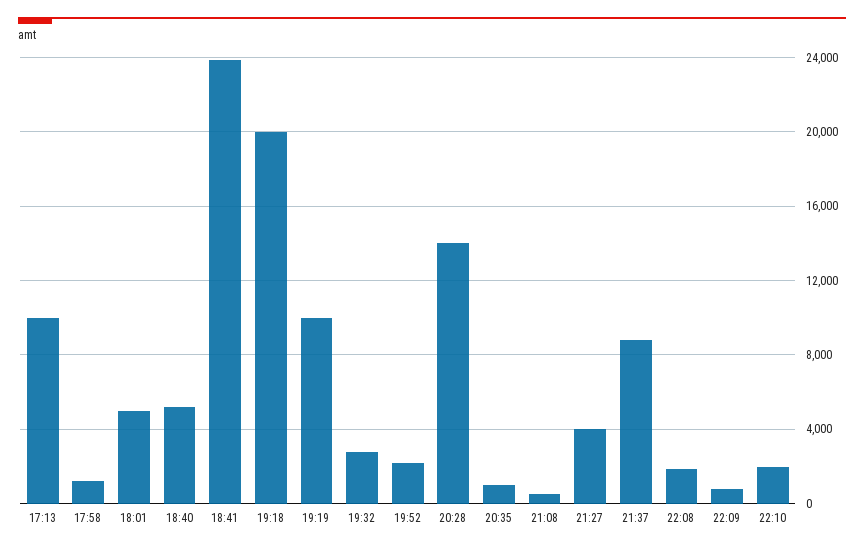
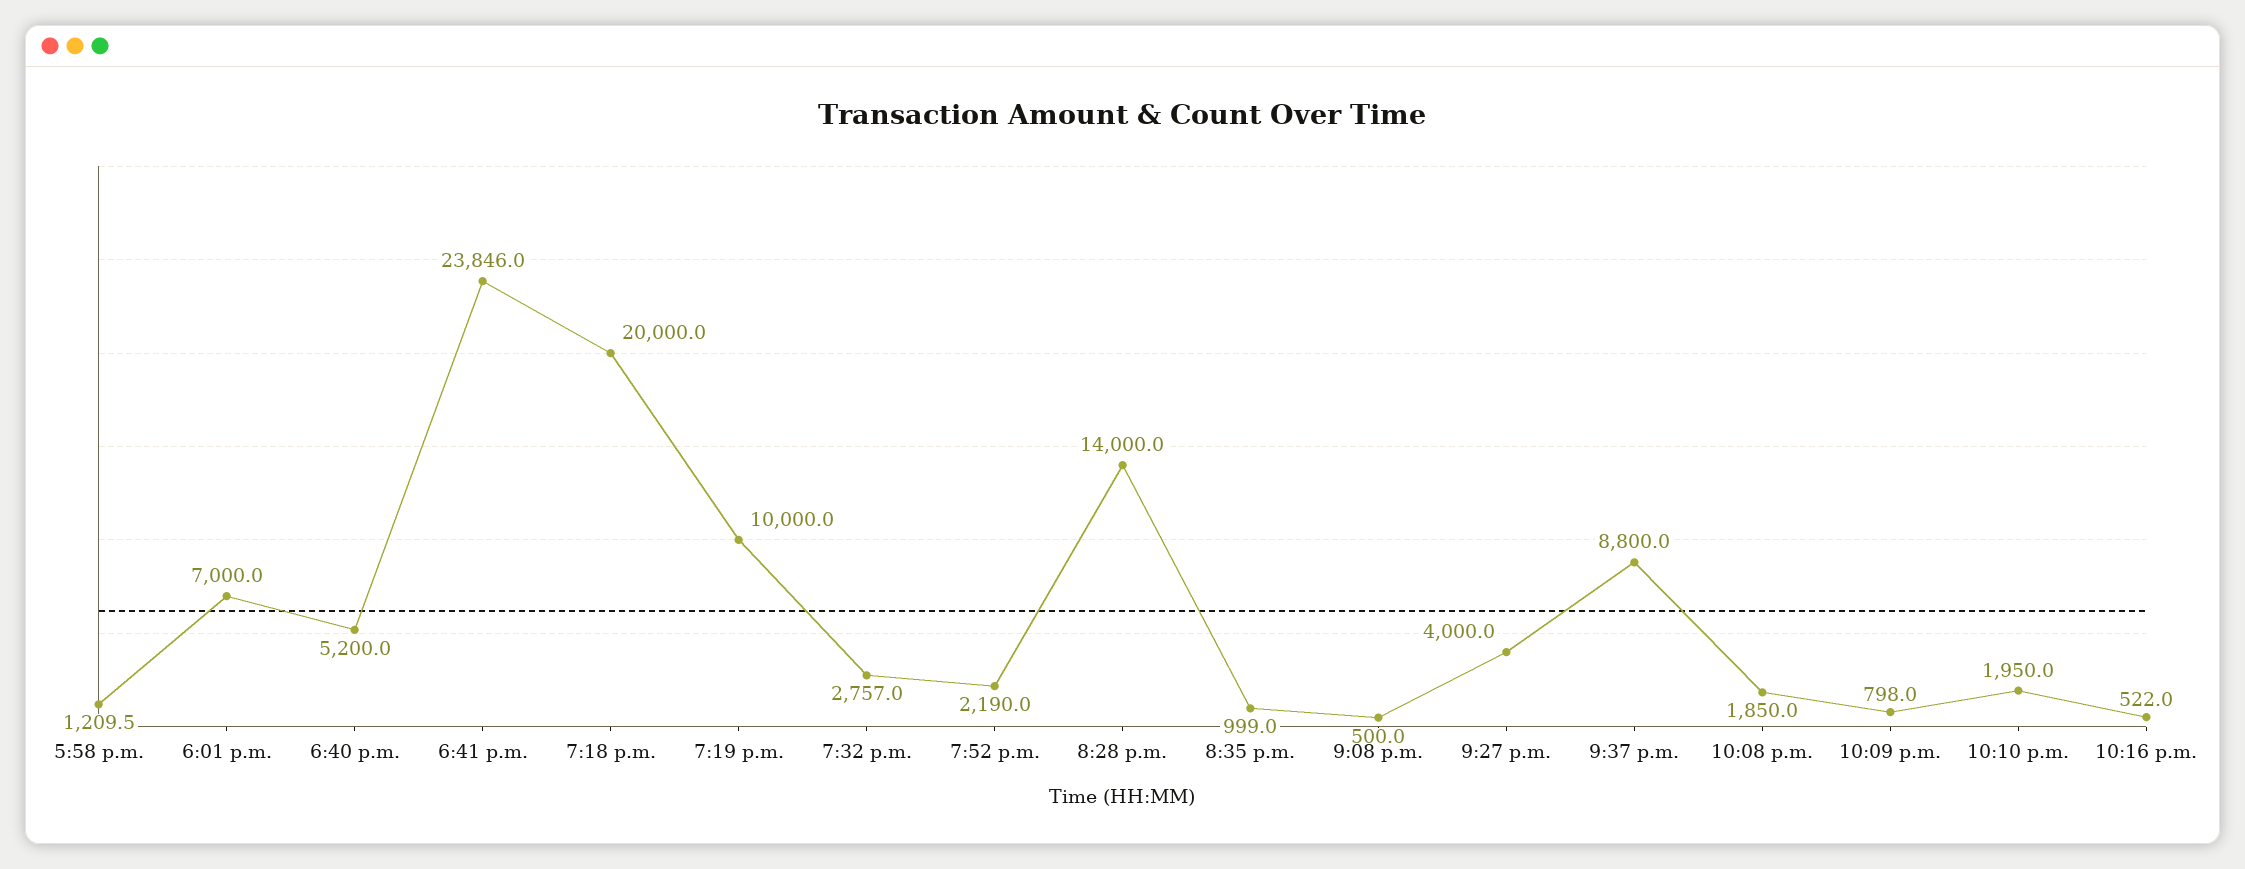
17:13: 10000 -> none
18:01: 5000 -> 7000
10:16 p.m.: none -> 522

